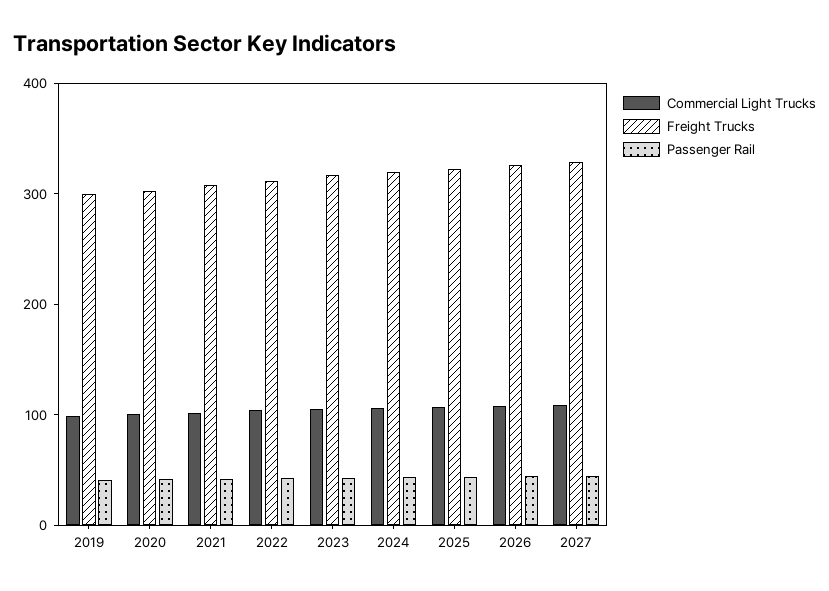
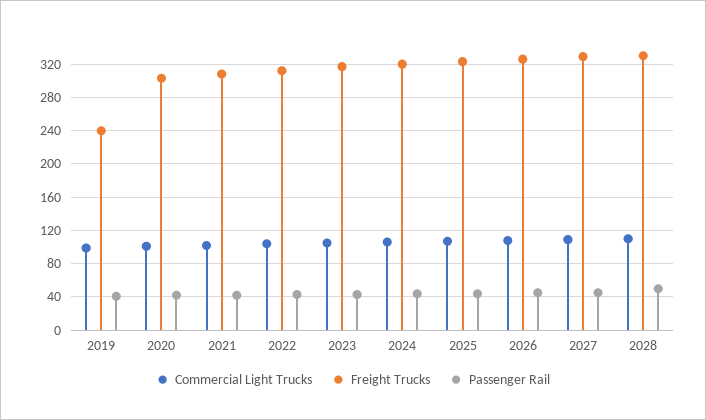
Freight Trucks, 2019: 300 -> 240
Commercial Light Trucks, 2028: none -> 110
Freight Trucks, 2028: none -> 330
Passenger Rail, 2028: none -> 50

